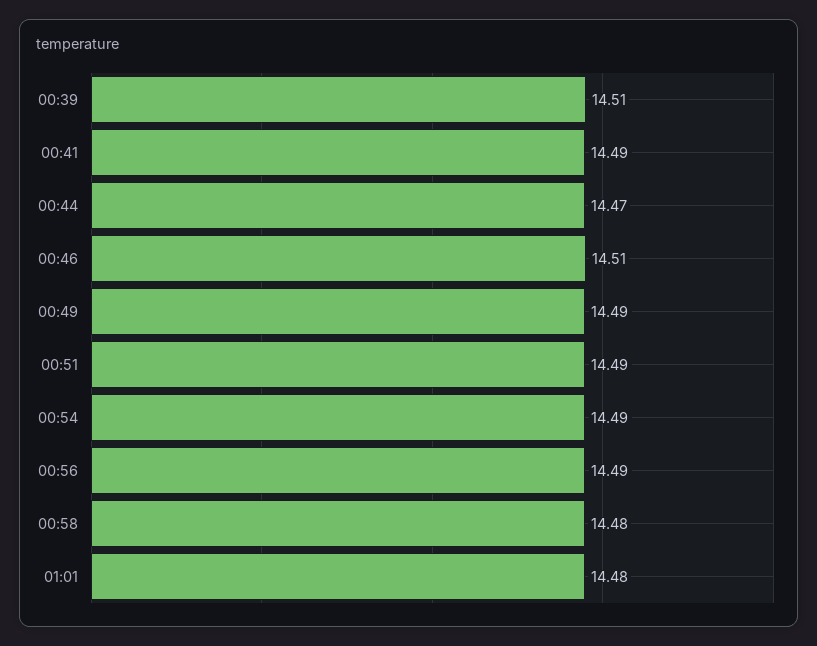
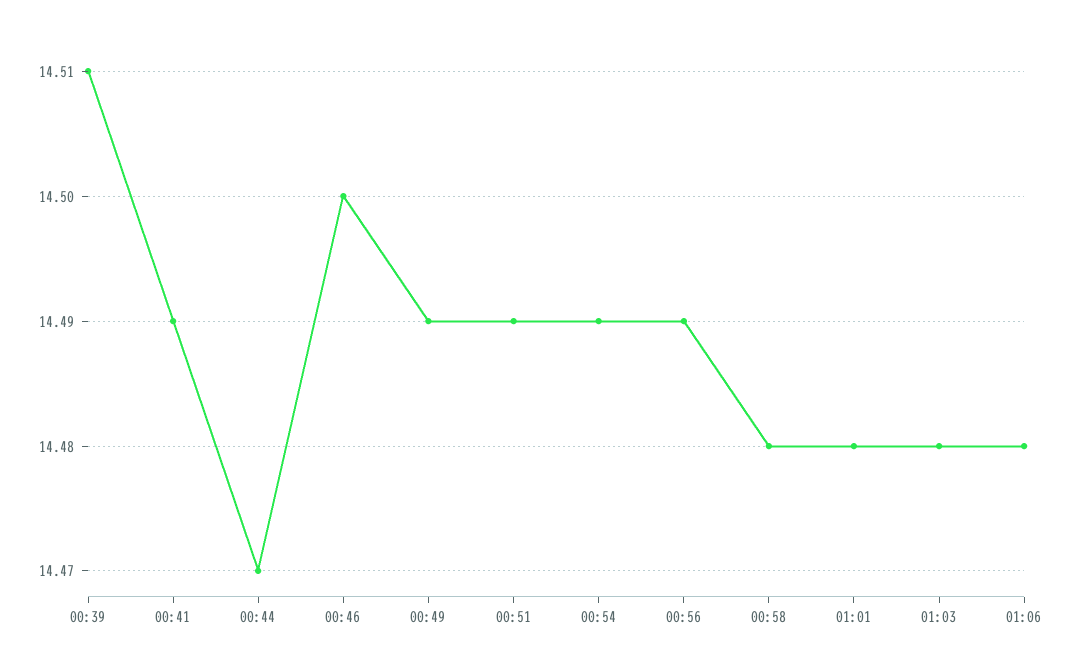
00:46: 14.51 -> 14.5
01:03: none -> 14.48
01:06: none -> 14.48

